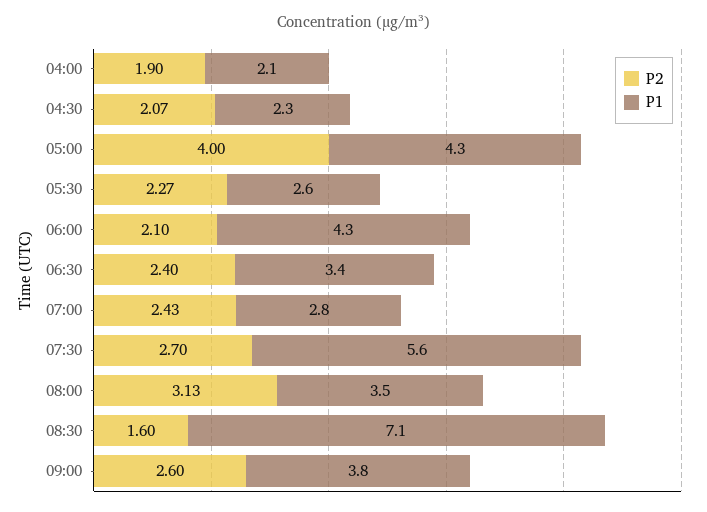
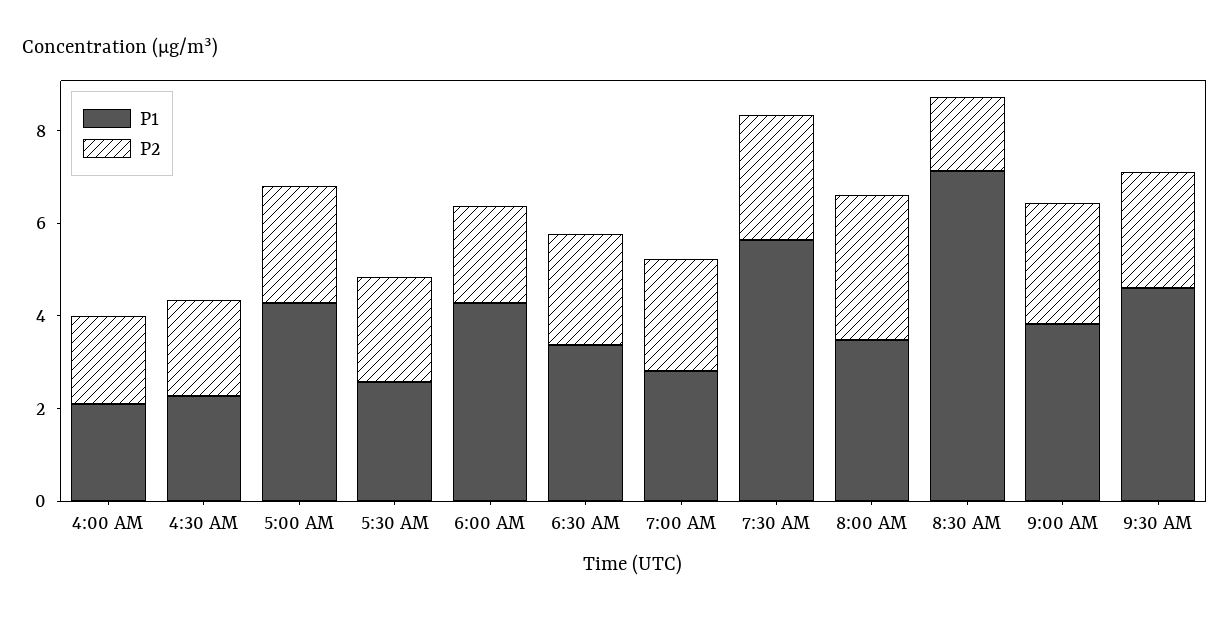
P2, 05:00: 4 -> 2.5
P1, 9:30 AM: none -> 4.5
P2, 9:30 AM: none -> 2.5

